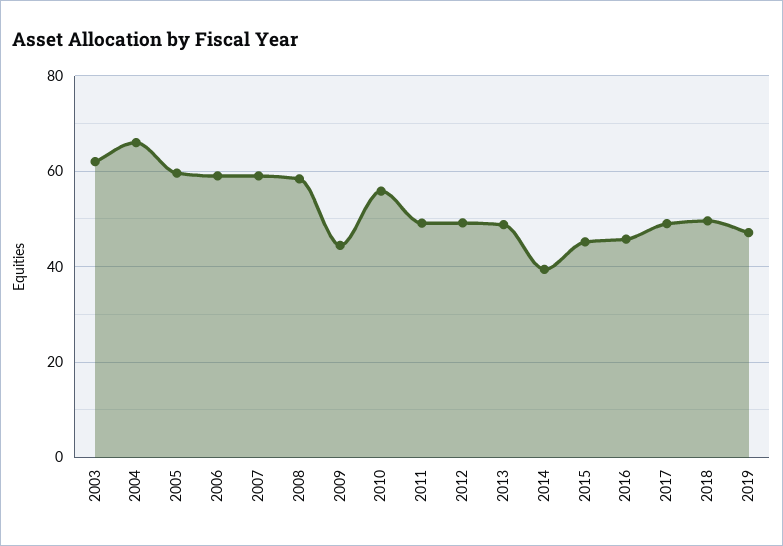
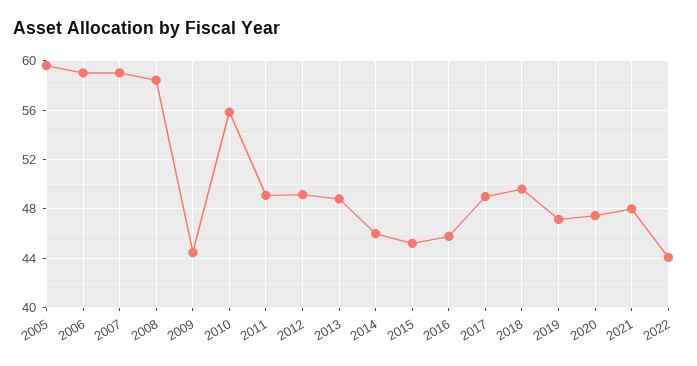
2003: 62 -> none
2004: 66 -> none
2014: 40 -> 46
2020: none -> 47.5
2021: none -> 48
2022: none -> 44

